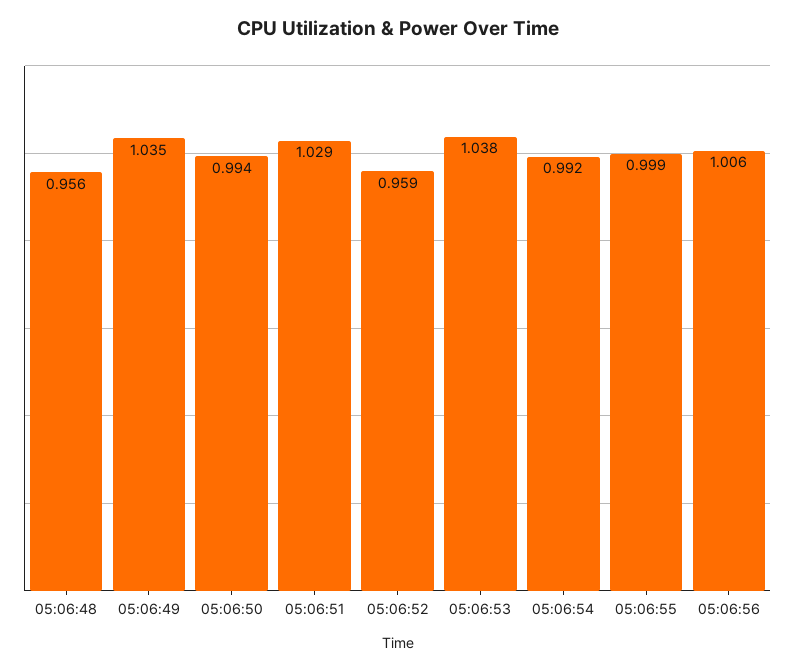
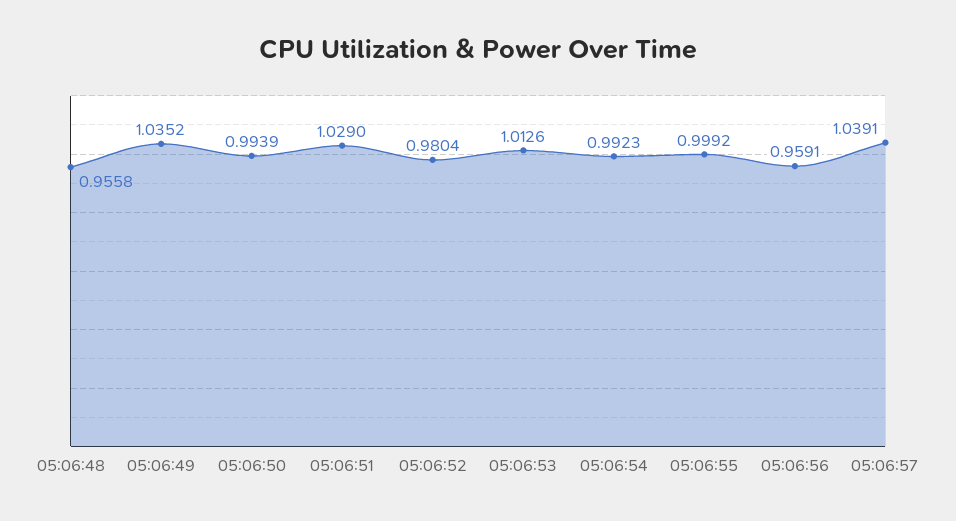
05:06:52: 0.959 -> 0.9804
05:06:53: 1.038 -> 1.0126
05:06:56: 1.006 -> 0.9591
05:06:57: none -> 1.0391

